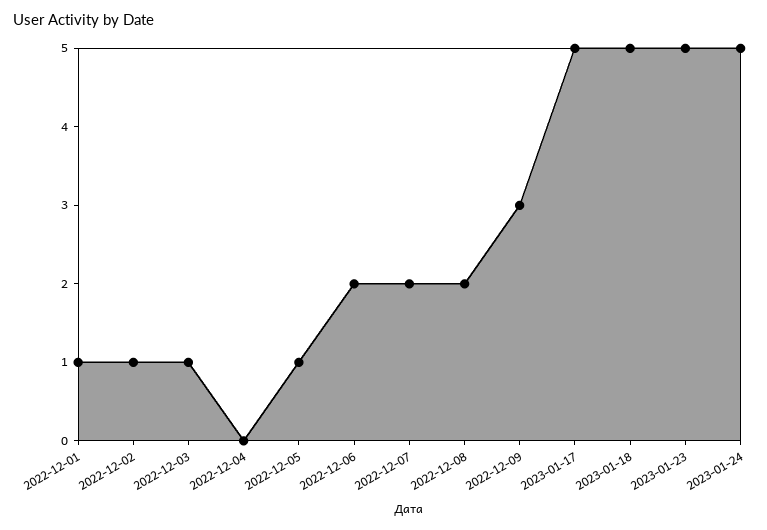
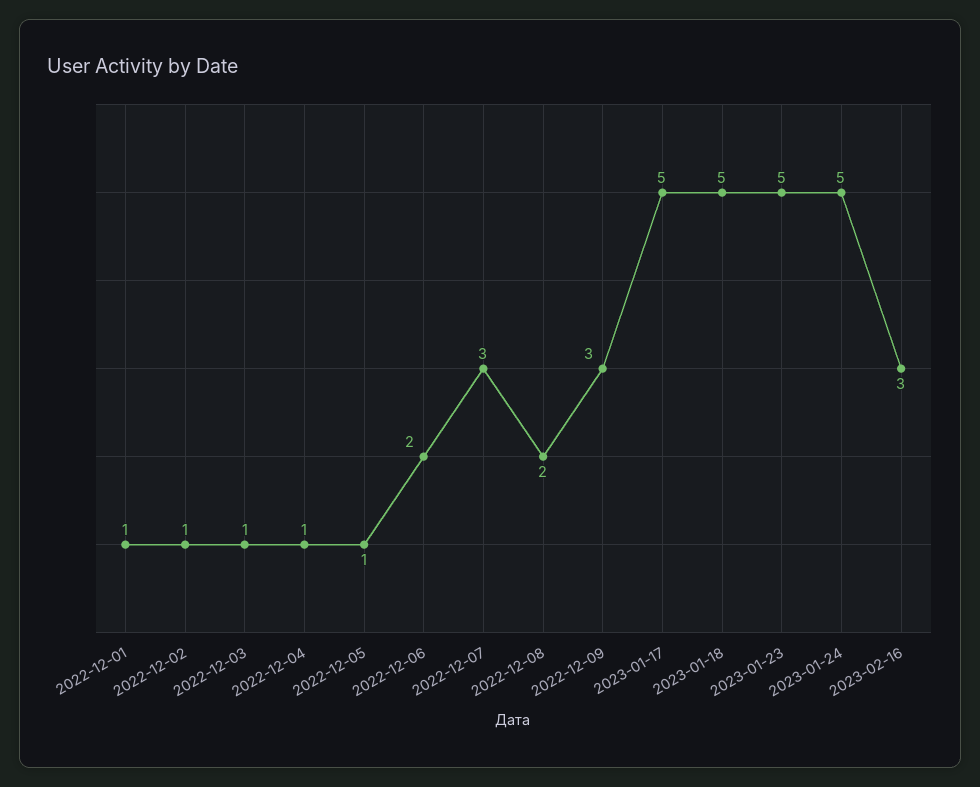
2022-12-04: 0 -> 1
2022-12-07: 2 -> 3
2023-02-16: none -> 3

